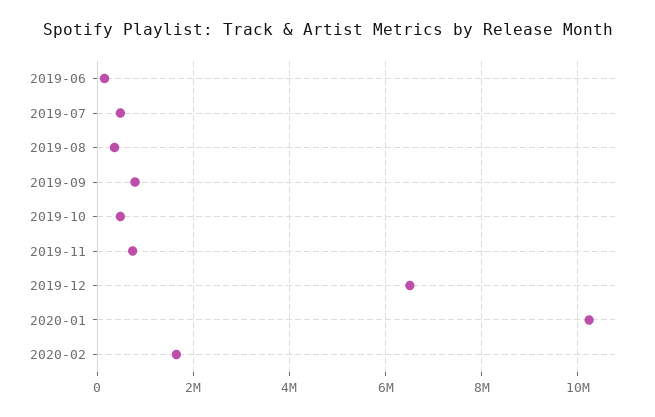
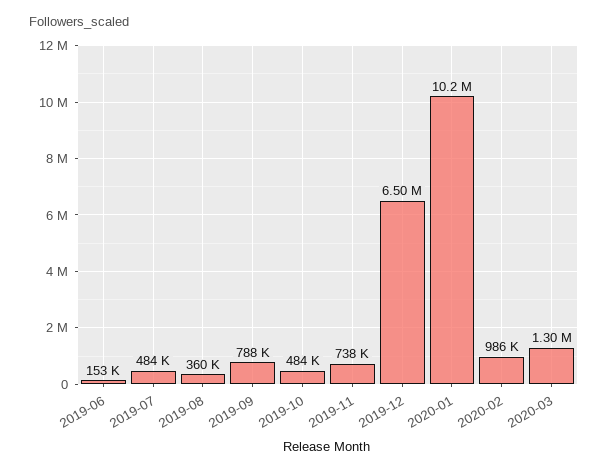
2020-02: 1600000 -> 986000
2020-03: none -> 1300000

